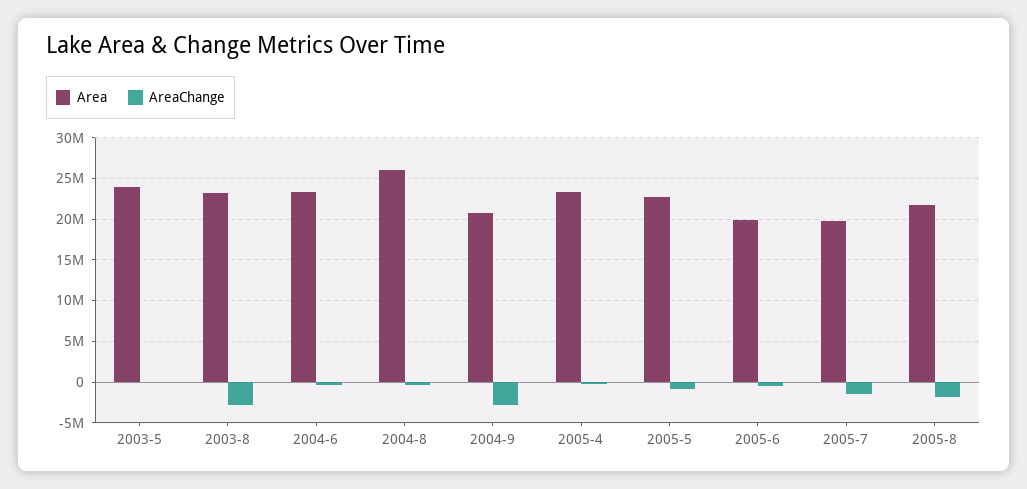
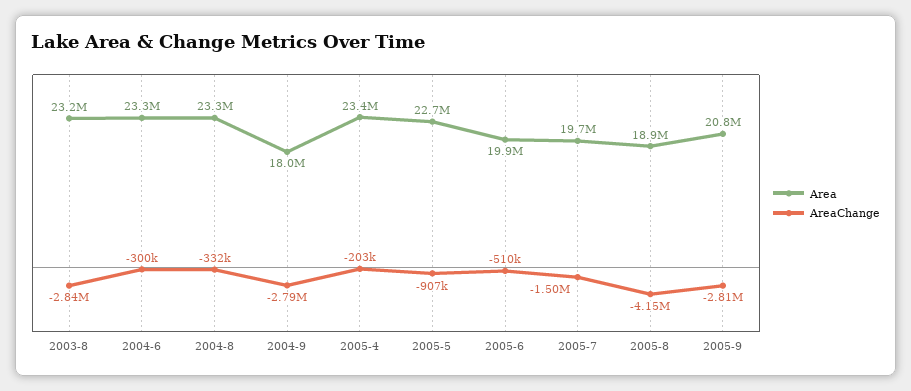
Area, 2003-5: 24000000 -> none
AreaChange, 2003-5: 0 -> none
Area, 2004-8: 26000000 -> 23300000
Area, 2004-9: 21000000 -> 18000000
Area, 2005-8: 22000000 -> 18900000
AreaChange, 2005-8: -2000000 -> -4150000
Area, 2005-9: none -> 20800000
AreaChange, 2005-9: none -> -2810000

